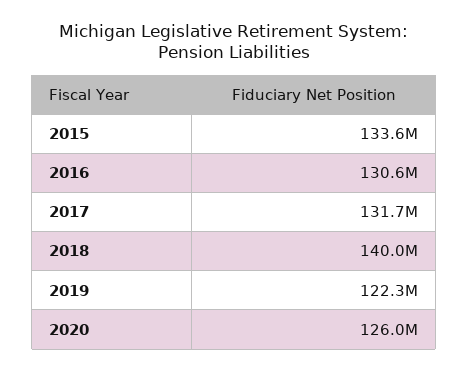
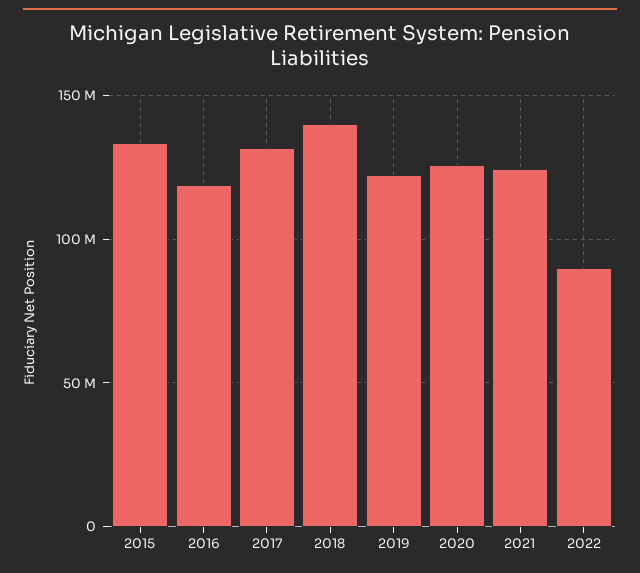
2016: 130600000 -> 120000000
2021: none -> 125000000
2022: none -> 90000000

